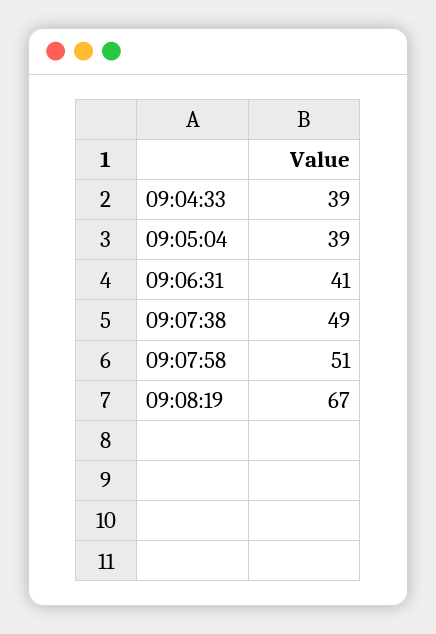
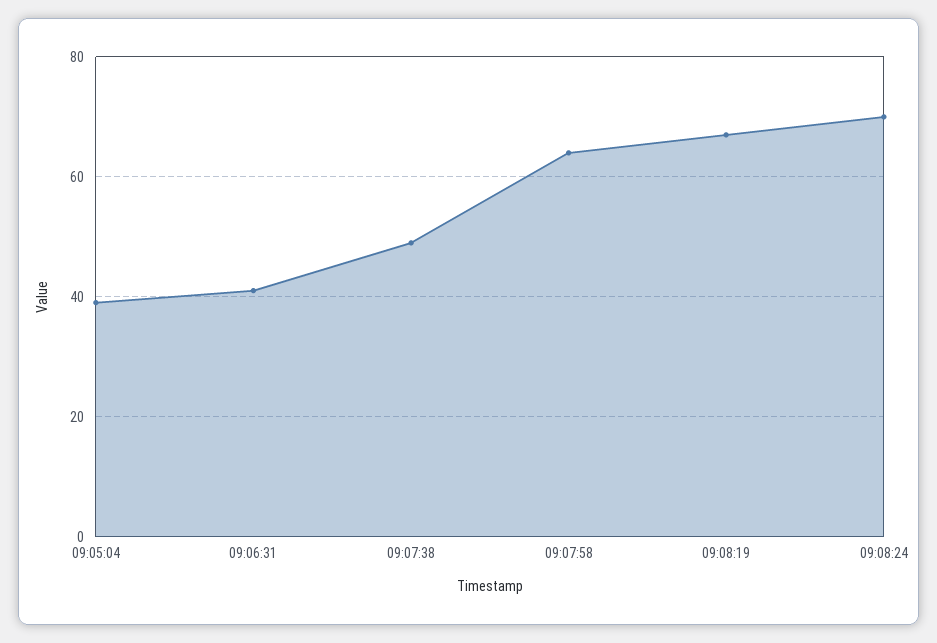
09:04:33: 39 -> none
09:07:58: 51 -> 65
09:08:24: none -> 70

